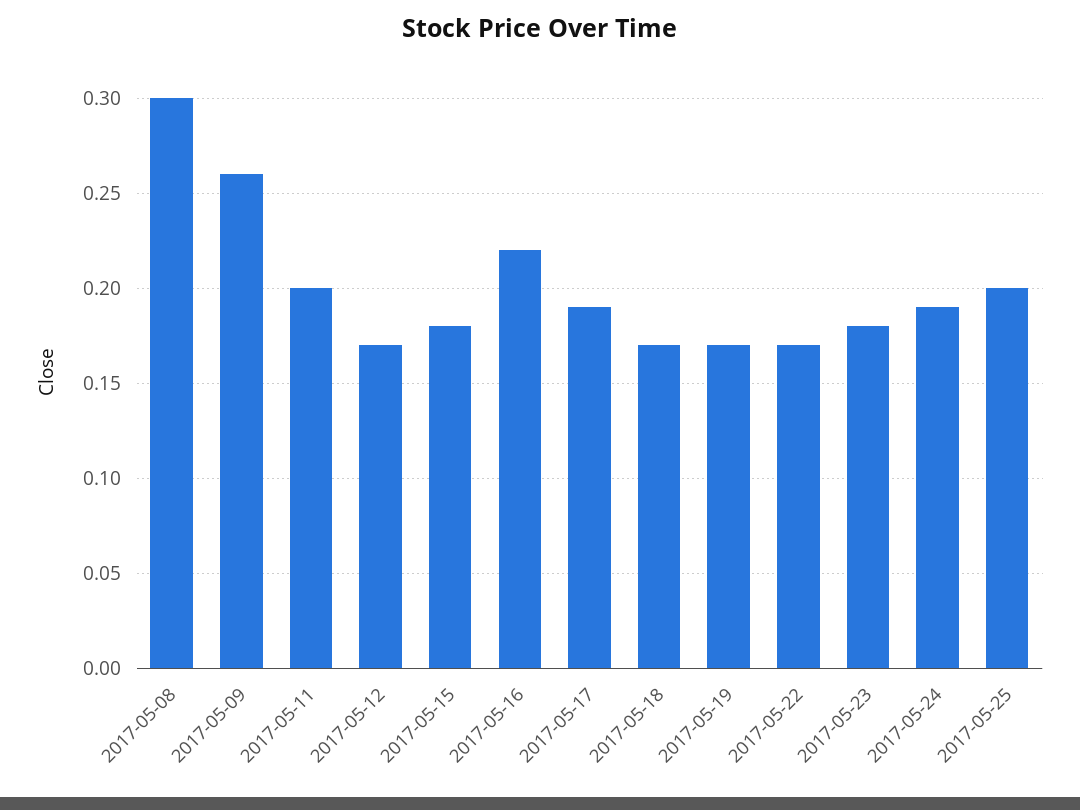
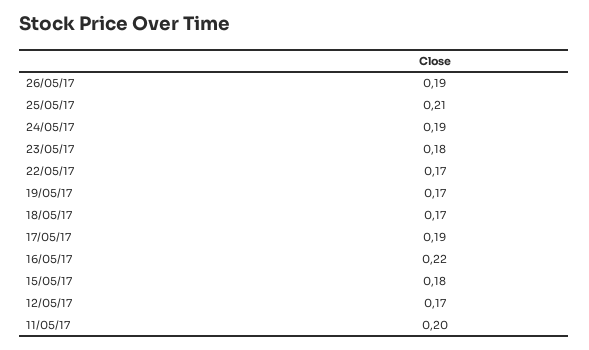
2017-05-08: 0.3 -> none
2017-05-09: 0.26 -> none
2017-05-25: 0.2 -> 0.21
26/05/17: none -> 0.19

